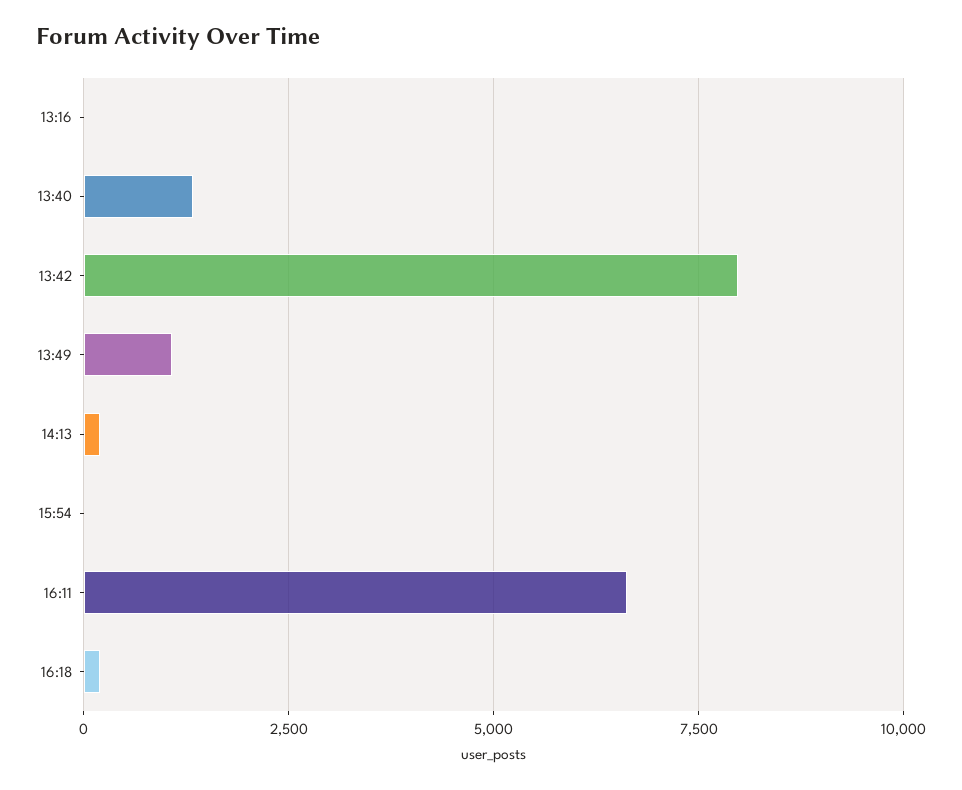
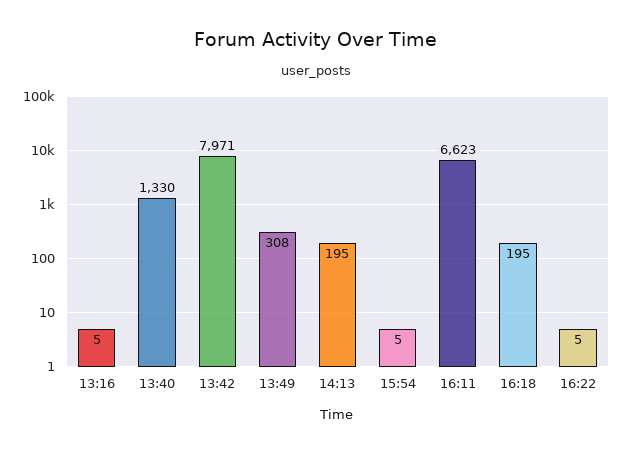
13:49: 1000 -> 308
16:22: none -> 5

